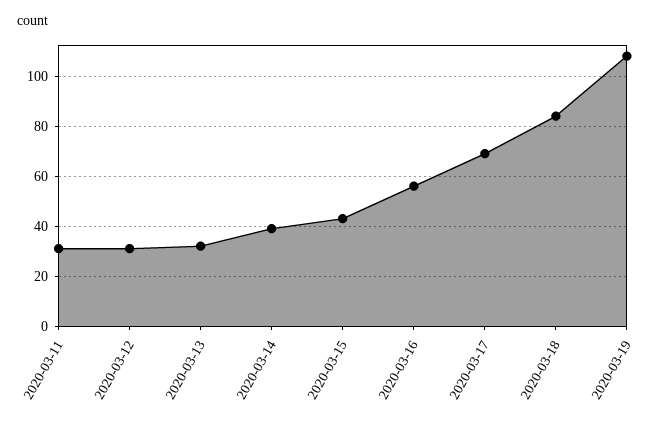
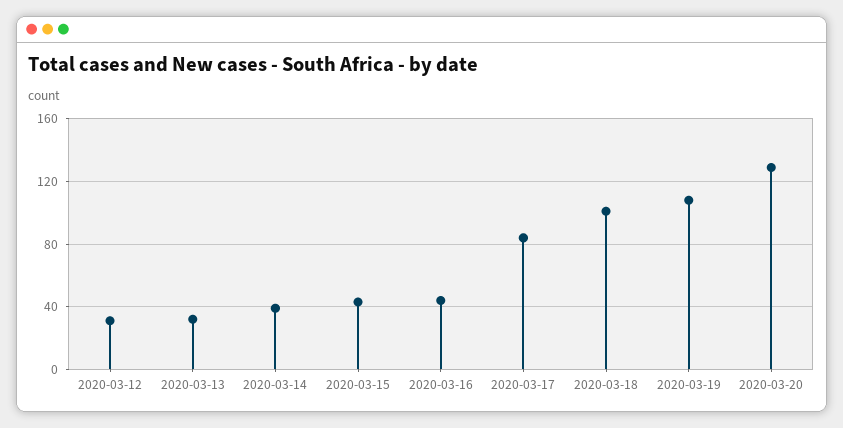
2020-03-11: 30 -> none
2020-03-16: 55 -> 45
2020-03-17: 70 -> 85
2020-03-18: 85 -> 100
2020-03-20: none -> 130

